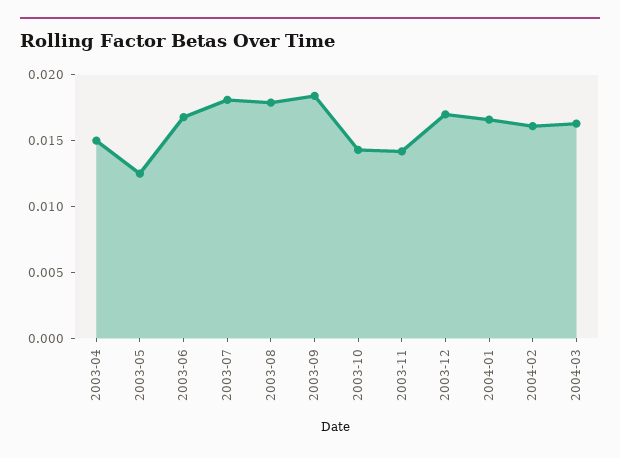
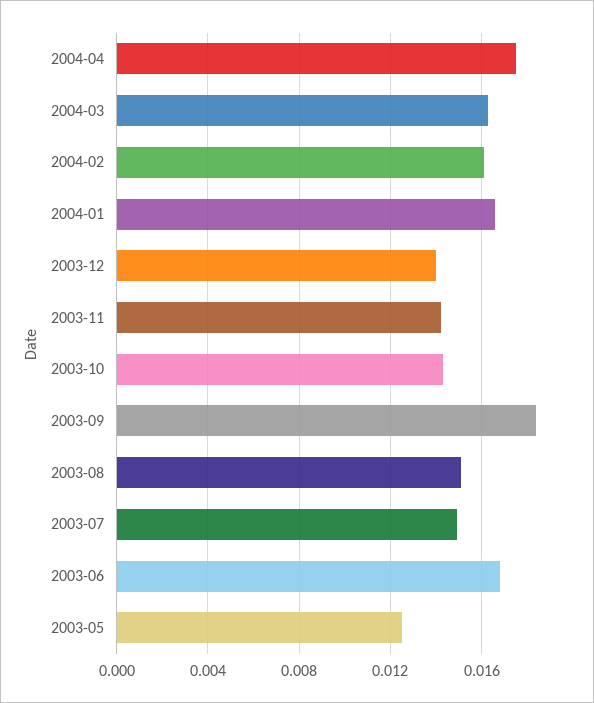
2003-04: 0.015 -> none
2003-07: 0.018 -> 0.015
2003-08: 0.018 -> 0.015
2003-12: 0.017 -> 0.014
2004-04: none -> 0.0175

